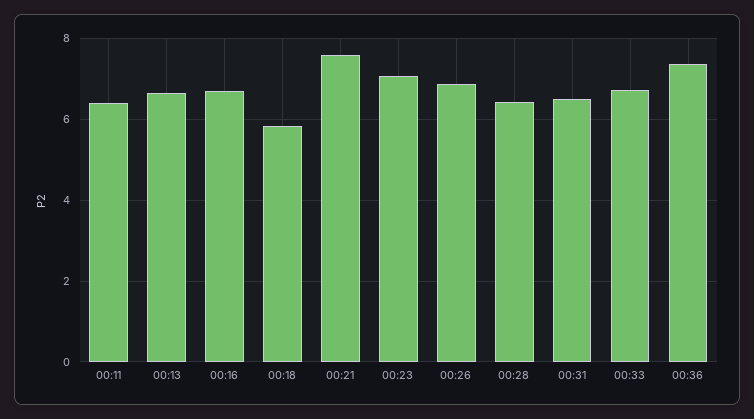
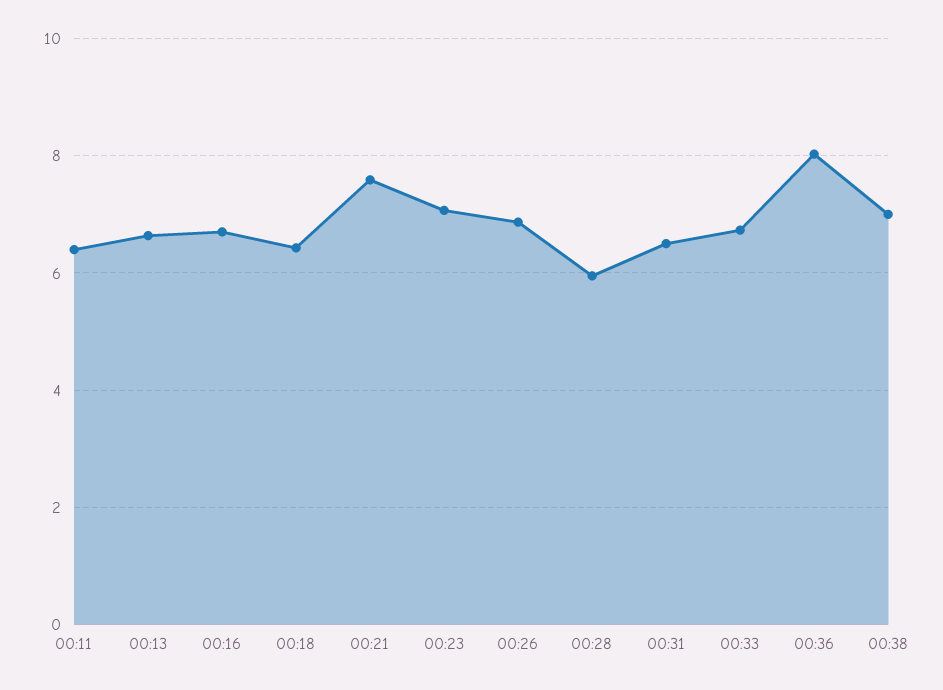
00:18: 5.8 -> 6.4
00:28: 6.4 -> 6
00:36: 7.4 -> 8
00:38: none -> 7

